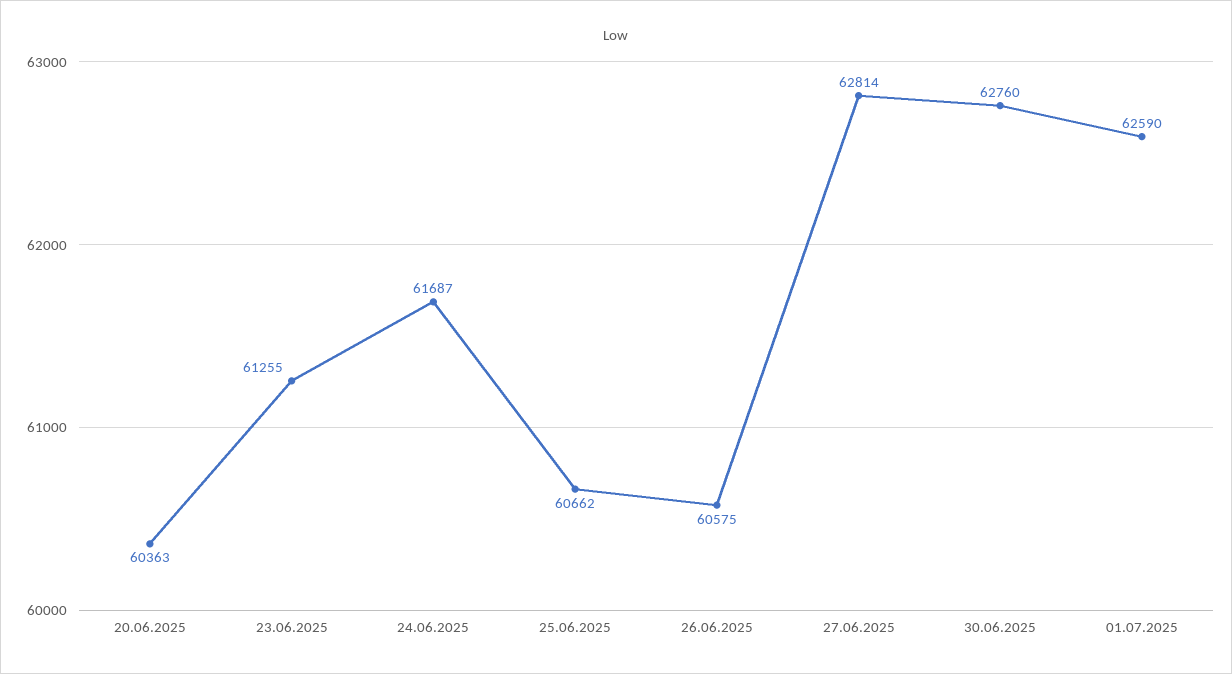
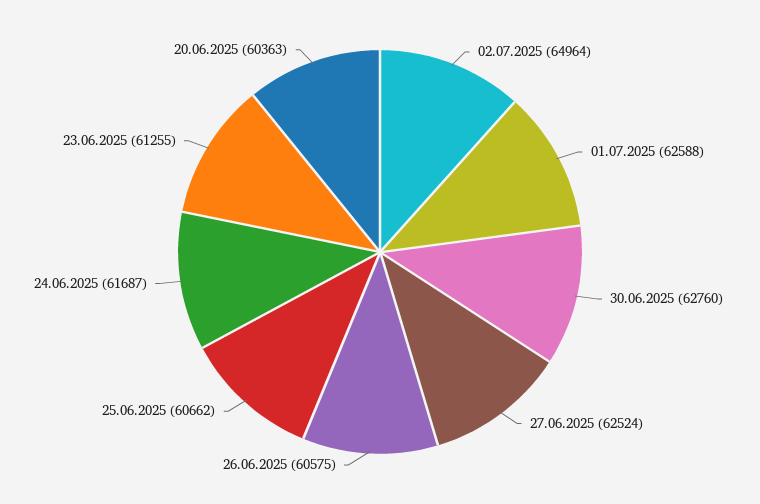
27.06.2025: 62814 -> 62524
01.07.2025: 62590 -> 62588
02.07.2025: none -> 64964

